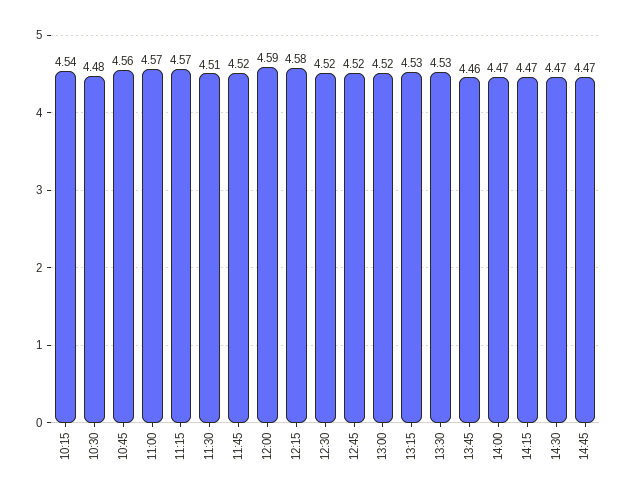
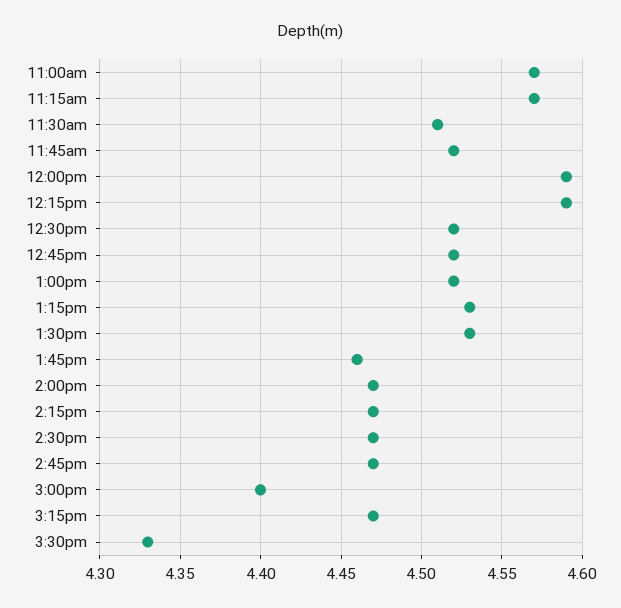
10:15: 4.54 -> none
10:30: 4.48 -> none
10:45: 4.56 -> none
12:15: 4.58 -> 4.59
3:00pm: none -> 4.4
3:15pm: none -> 4.47
3:30pm: none -> 4.33

